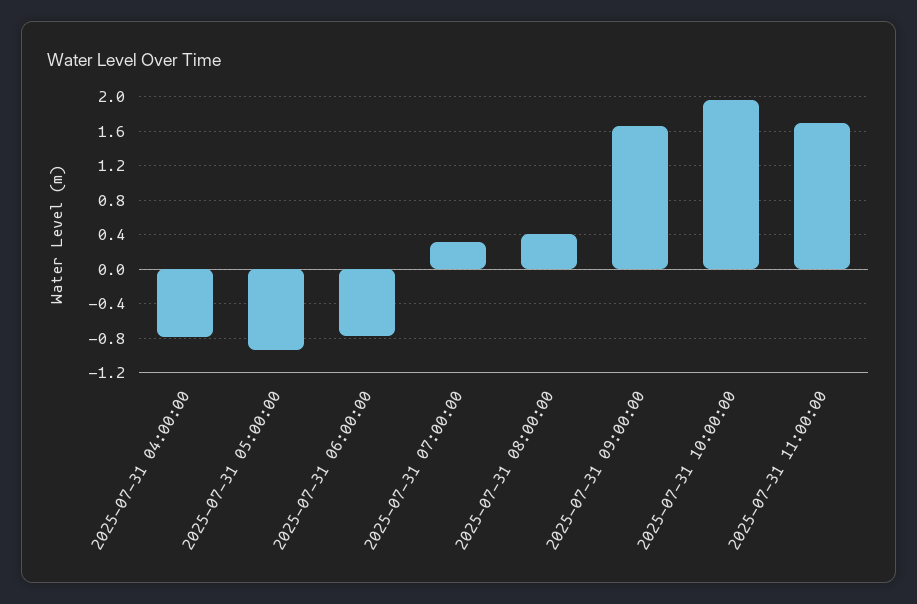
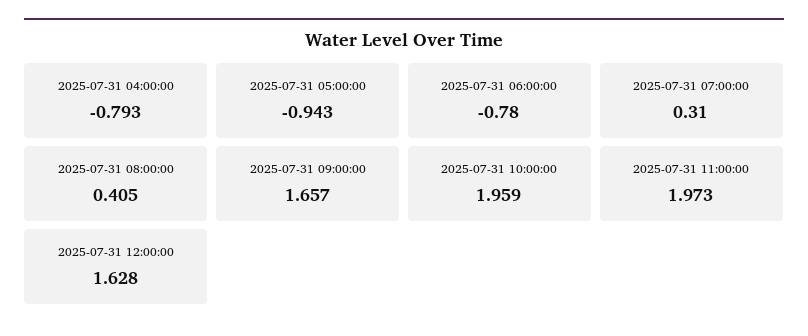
2025-07-31 11:00:00: 1.7 -> 1.973
2025-07-31 12:00:00: none -> 1.628

